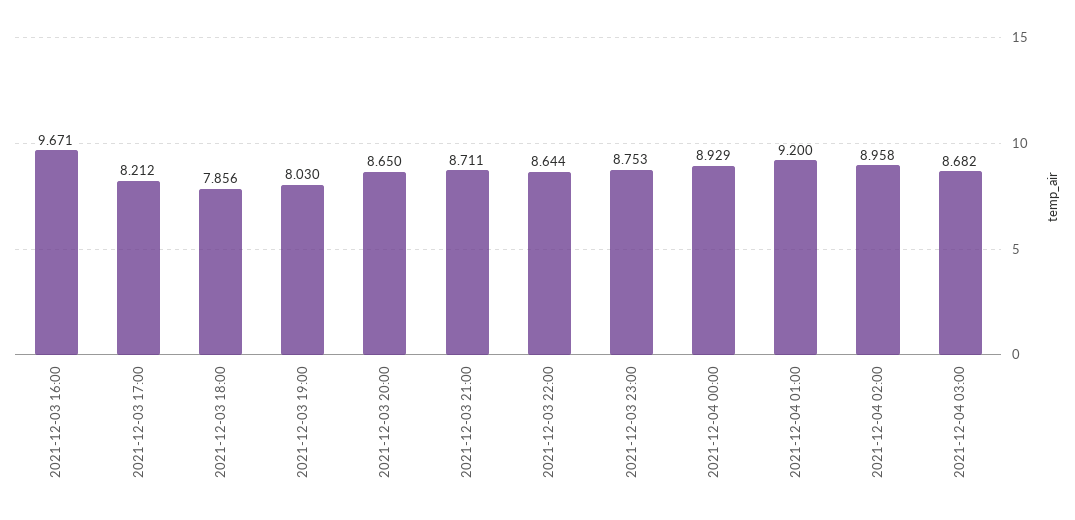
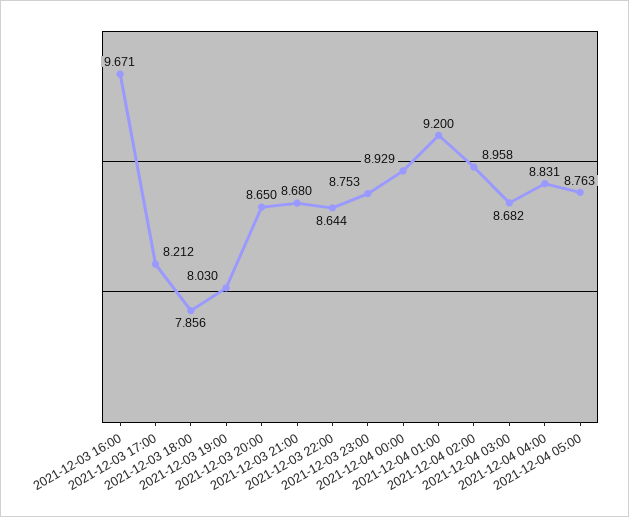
2021-12-03 21:00: 8.711 -> 8.68
2021-12-04 04:00: none -> 8.831
2021-12-04 05:00: none -> 8.763

